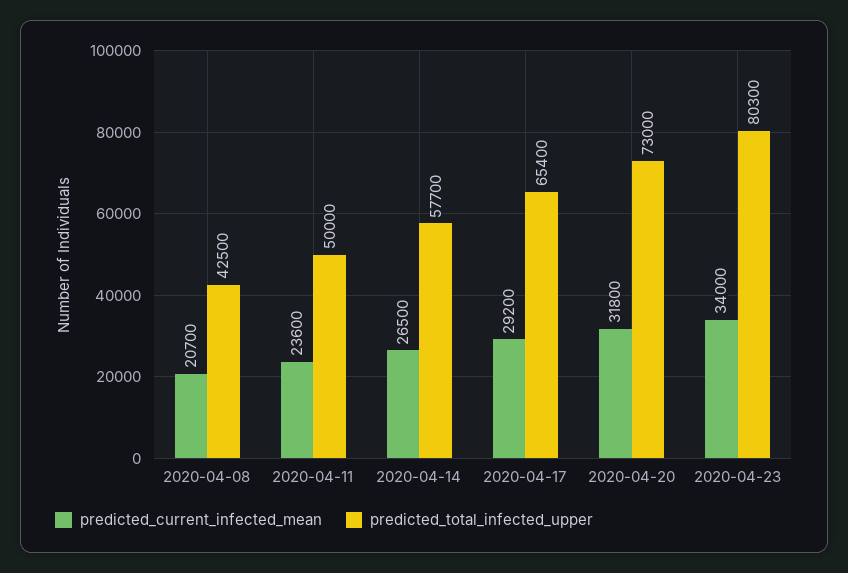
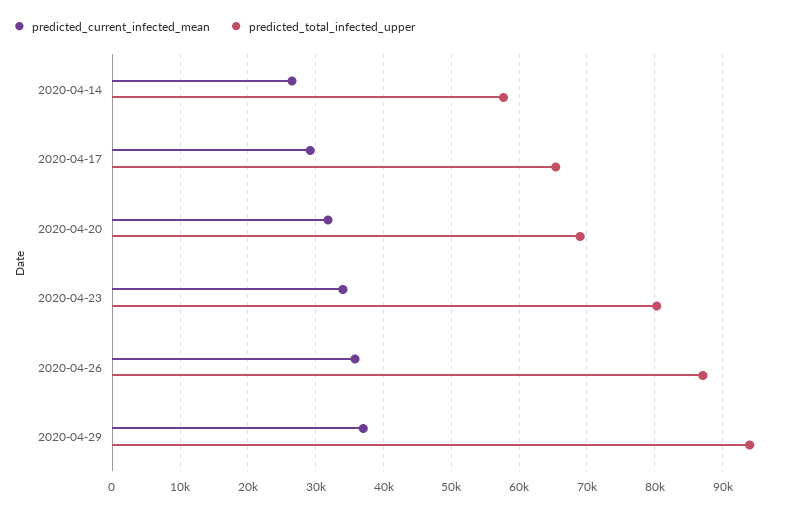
predicted_current_infected_mean, 2020-04-08: 20700 -> none
predicted_total_infected_upper, 2020-04-08: 42500 -> none
predicted_current_infected_mean, 2020-04-11: 23600 -> none
predicted_total_infected_upper, 2020-04-11: 50000 -> none
predicted_total_infected_upper, 2020-04-20: 73000 -> 69000
predicted_current_infected_mean, 2020-04-26: none -> 36000
predicted_total_infected_upper, 2020-04-26: none -> 87000
predicted_current_infected_mean, 2020-04-29: none -> 37000
predicted_total_infected_upper, 2020-04-29: none -> 94000

